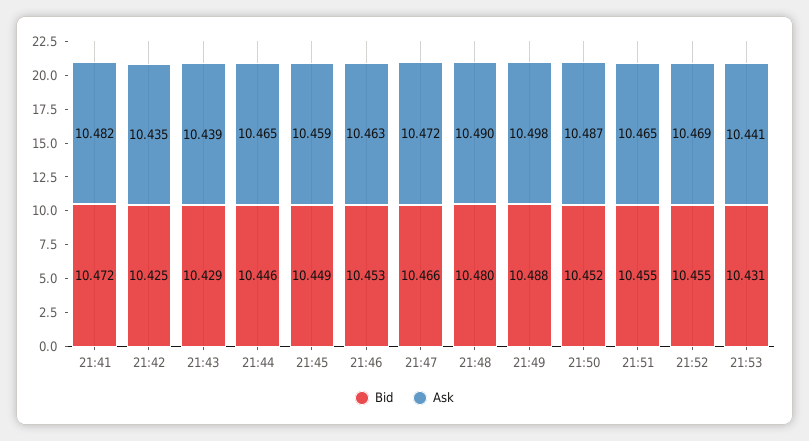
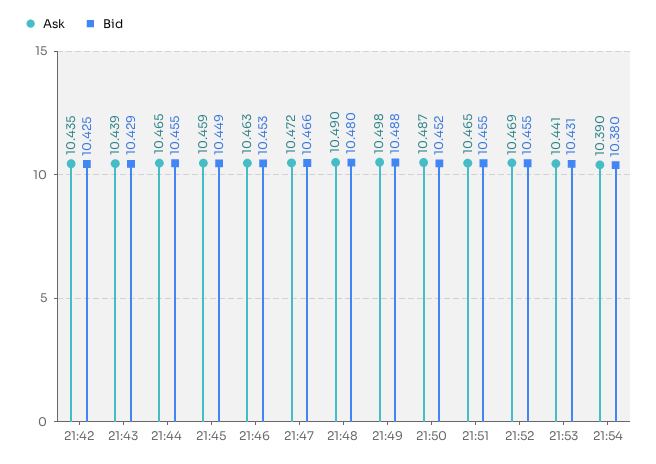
Bid, 21:41: 10.472 -> none
Ask, 21:41: 10.482 -> none
Bid, 21:44: 10.446 -> 10.455
Ask, 21:54: none -> 10.39
Bid, 21:54: none -> 10.38

